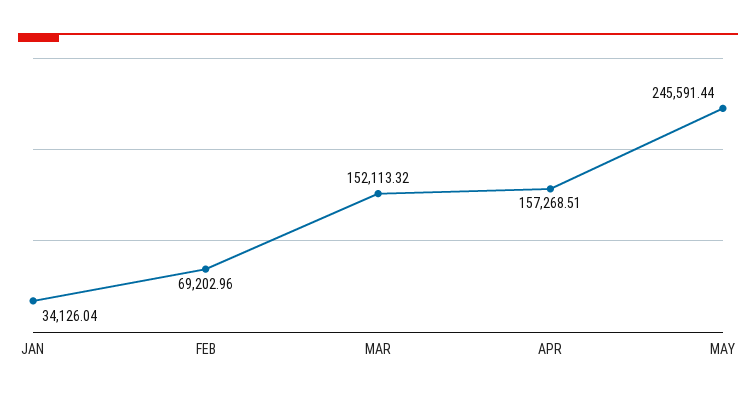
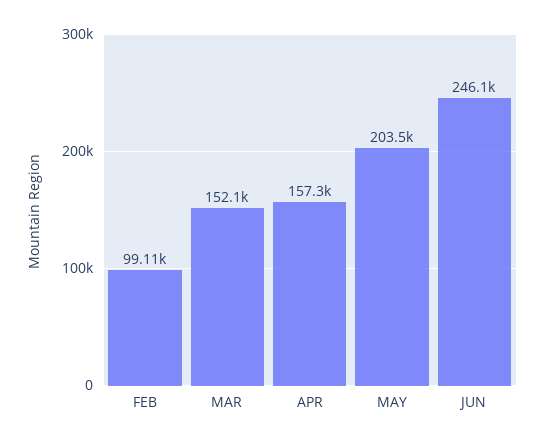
JAN: 34126.04 -> none
FEB: 69202.96 -> 99110
MAY: 245591.44 -> 203500
JUN: none -> 246100

